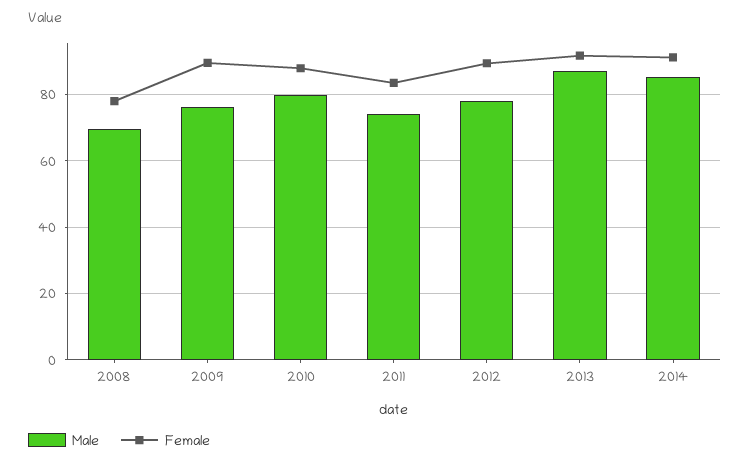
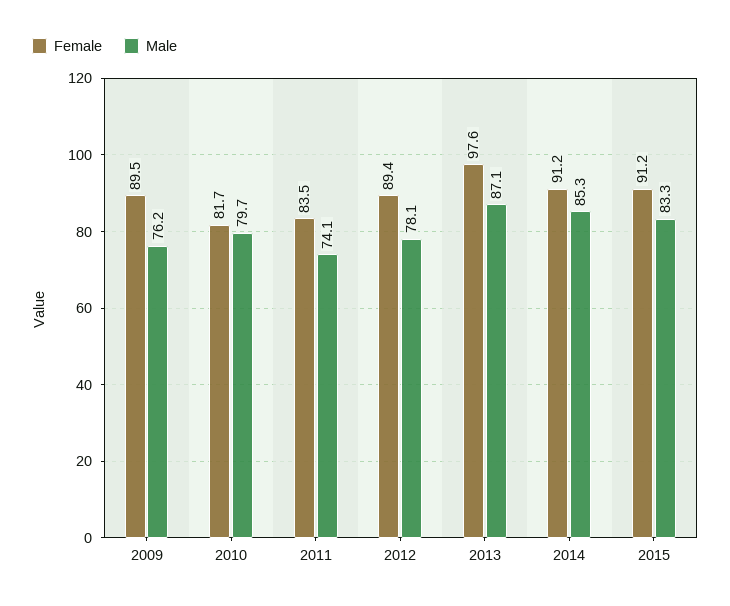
Male, 2008: 70 -> none
Female, 2008: 78 -> none
Female, 2010: 88 -> 81.7
Female, 2013: 92 -> 97.6
Female, 2015: none -> 91.2
Male, 2015: none -> 83.3

